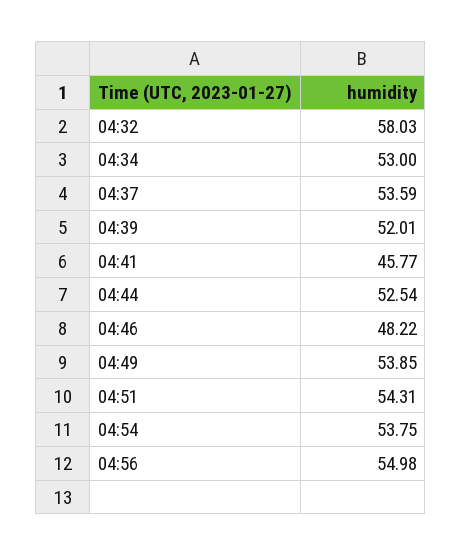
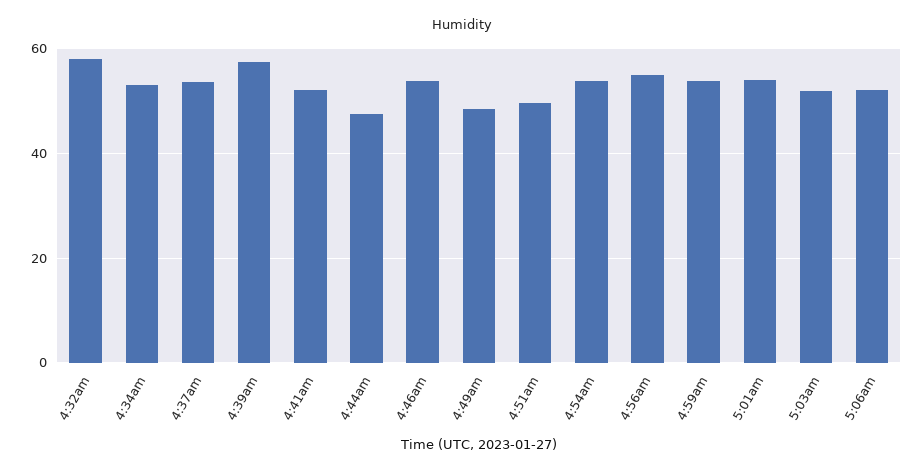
04:39: 52.01 -> 58
04:41: 45.77 -> 52
04:44: 52.54 -> 48
04:46: 48.22 -> 54
04:49: 53.85 -> 48
04:51: 54.31 -> 50
4:59am: none -> 54
5:01am: none -> 54
5:03am: none -> 52
5:06am: none -> 52

